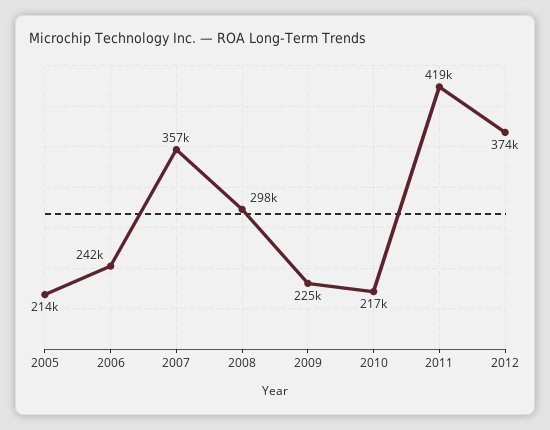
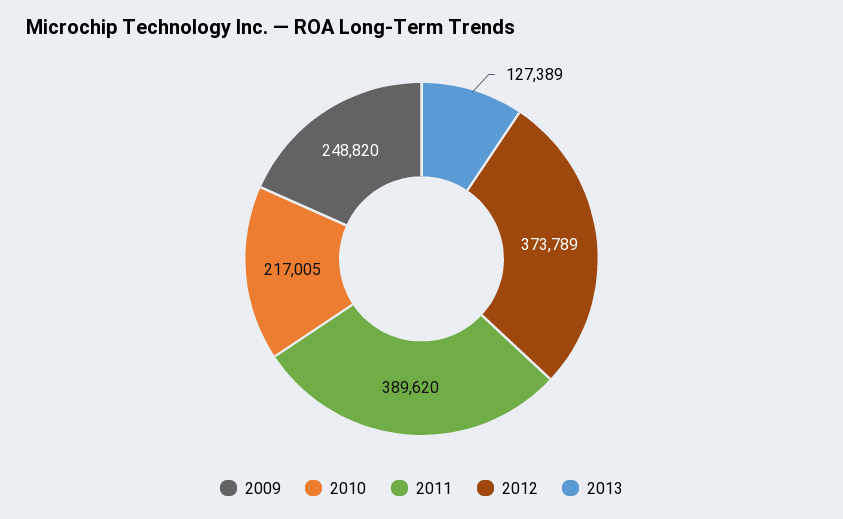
2005: 214000 -> none
2006: 242000 -> none
2007: 357000 -> none
2008: 298000 -> none
2009: 225000 -> 248820
2011: 419000 -> 389620
2013: none -> 127389

